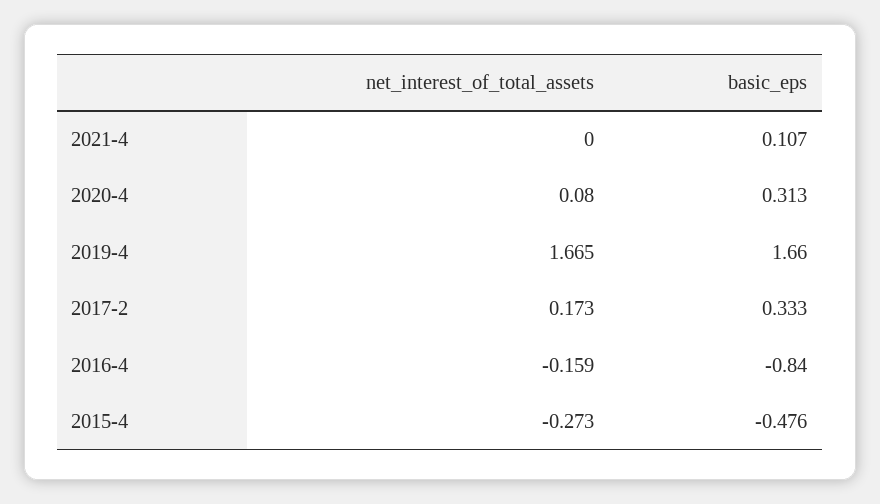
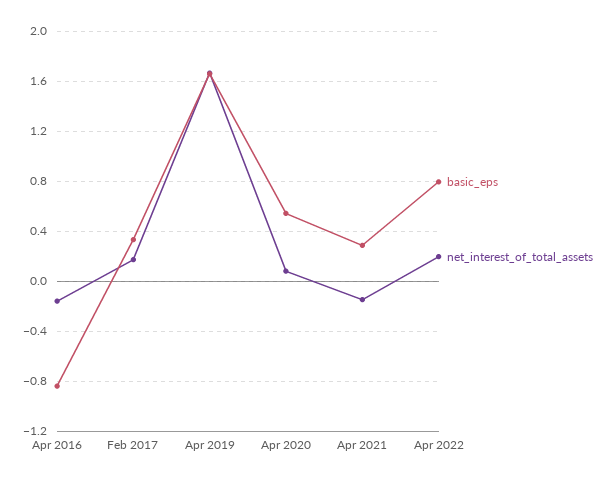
net_interest_of_total_assets, 2021-4: 0 -> -0.15
basic_eps, 2021-4: 0.107 -> 0.3
basic_eps, 2020-4: 0.313 -> 0.55
net_interest_of_total_assets, 2015-4: -0.273 -> none
basic_eps, 2015-4: -0.476 -> none
basic_eps, Apr 2022: none -> 0.8
net_interest_of_total_assets, Apr 2022: none -> 0.2

